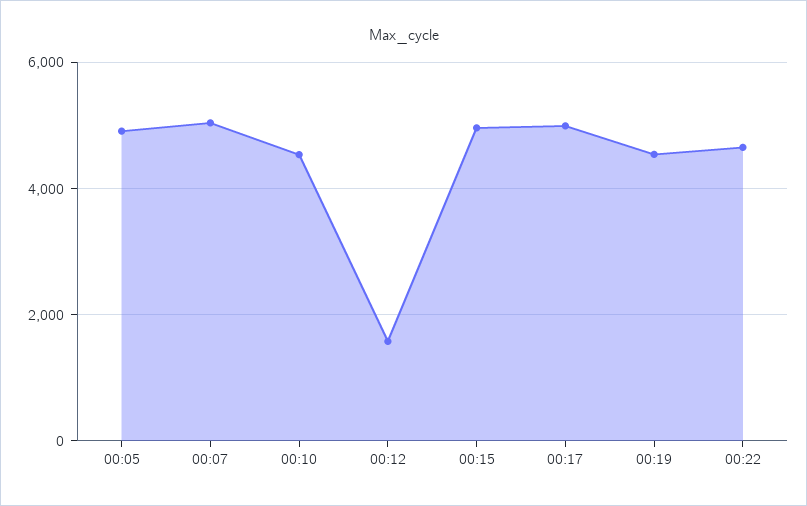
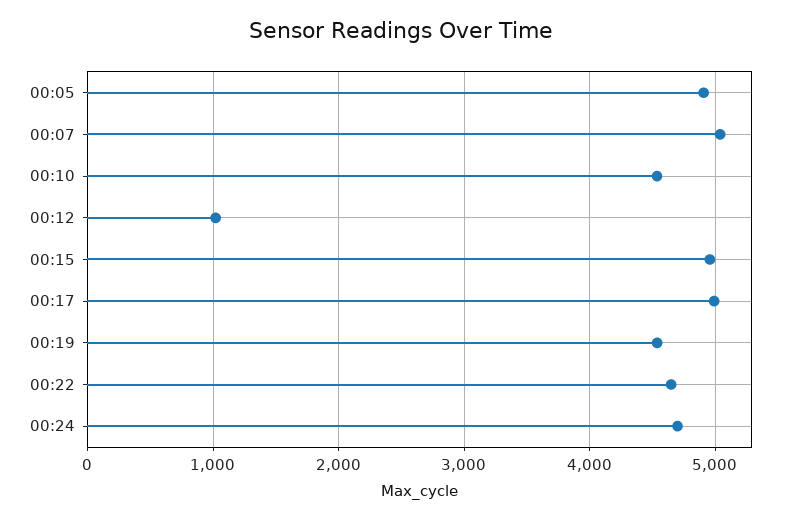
00:12: 1600 -> 1000
00:24: none -> 4700

